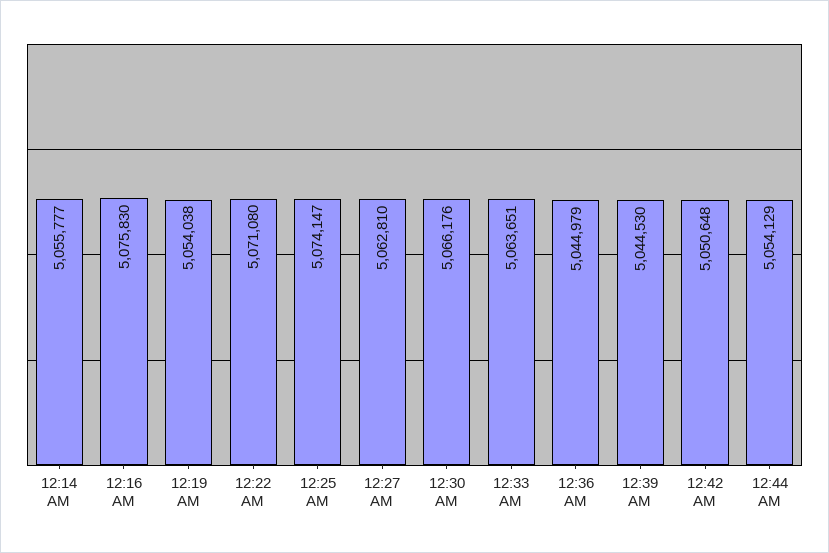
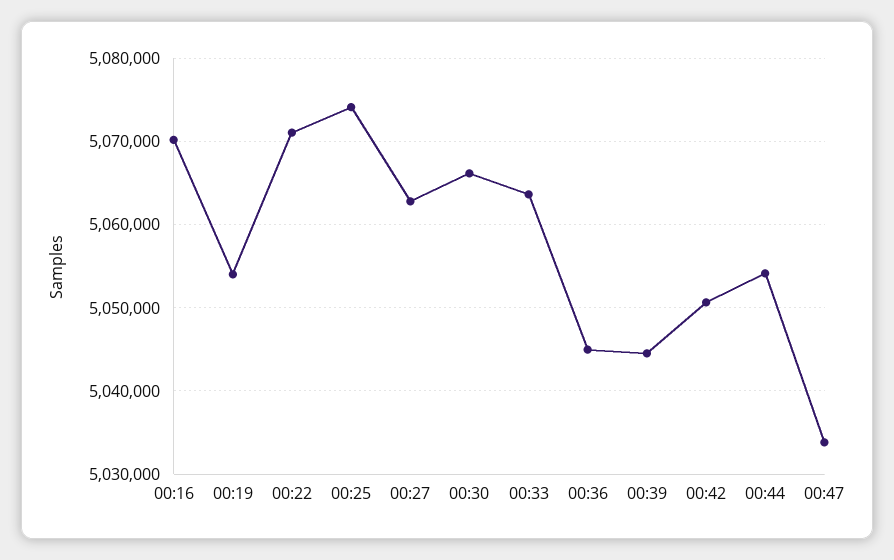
12:14 AM: 5055777 -> none
12:16 AM: 5075830 -> 5070000
00:47: none -> 5034000

